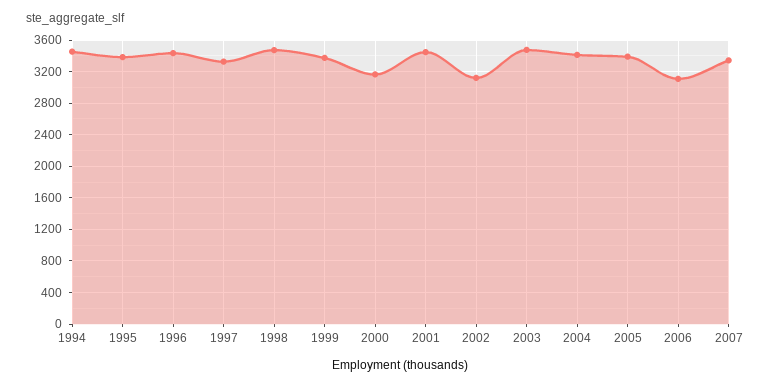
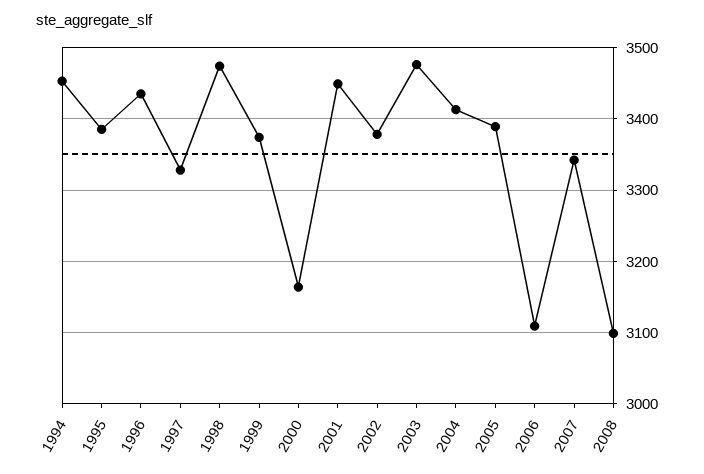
2002: 3100 -> 3380
2008: none -> 3100

